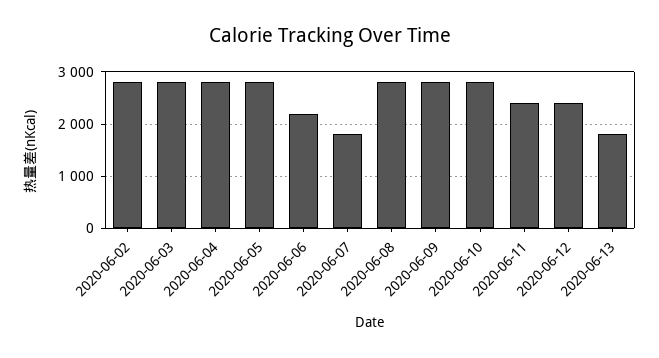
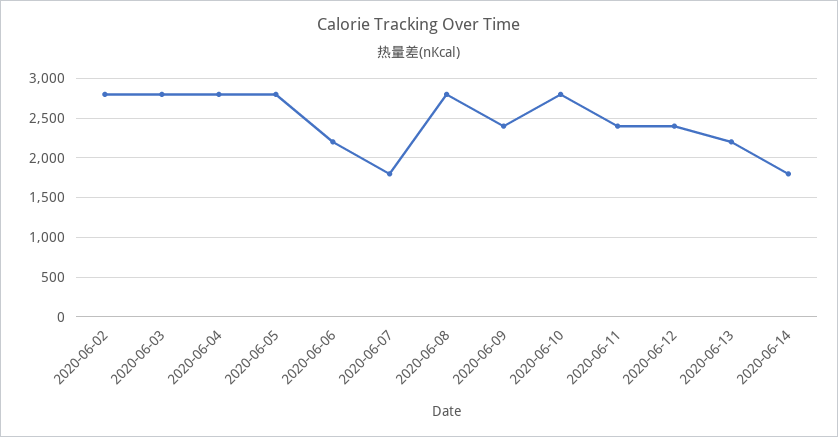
2020-06-09: 2800 -> 2400
2020-06-13: 1800 -> 2200
2020-06-14: none -> 1800

